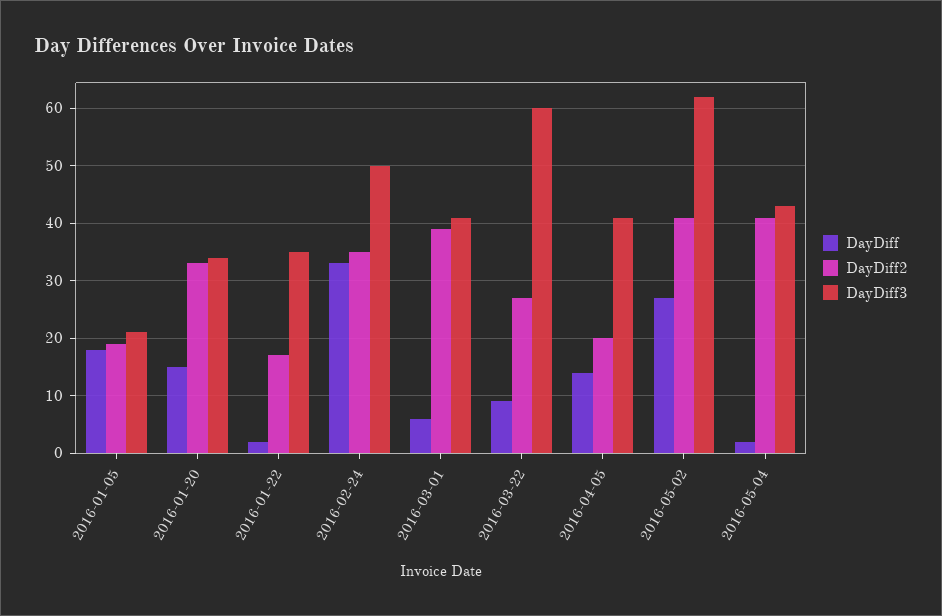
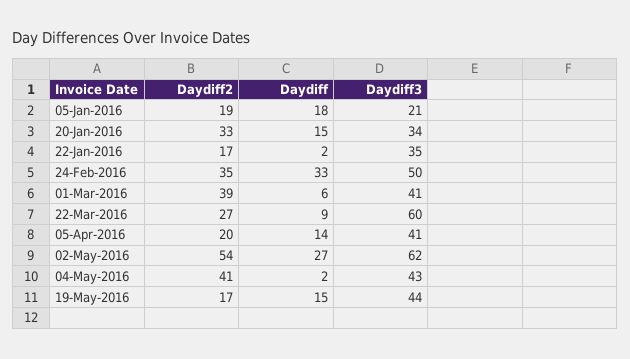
DayDiff2, 2016-05-02: 40 -> 54
DayDiff2, 19-May-2016: none -> 17
DayDiff, 19-May-2016: none -> 15
DayDiff3, 19-May-2016: none -> 44

